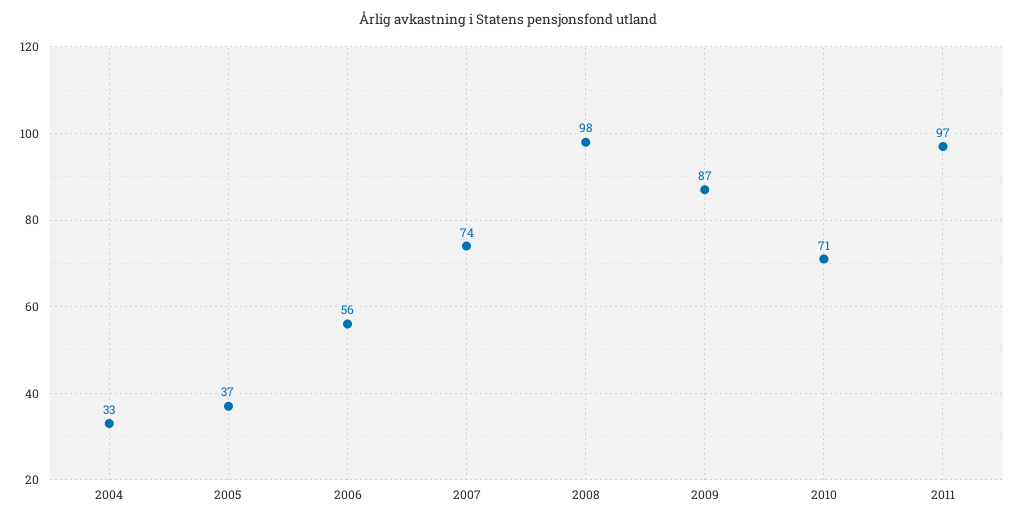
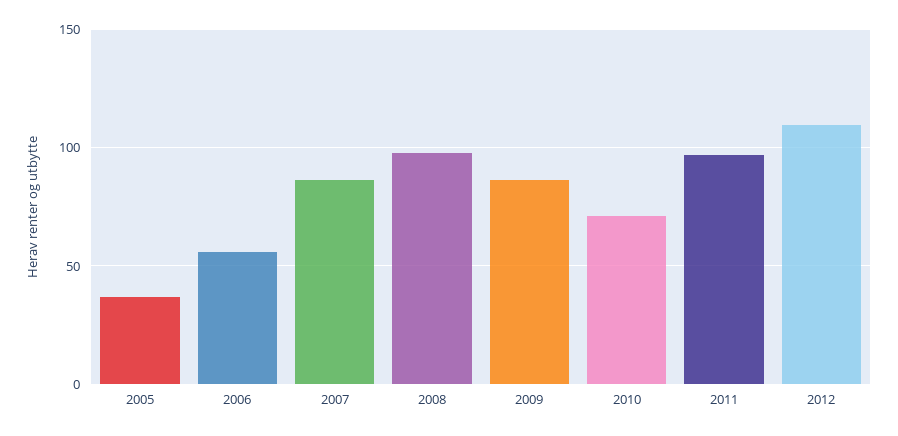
2004: 33 -> none
2007: 74 -> 85
2012: none -> 110

